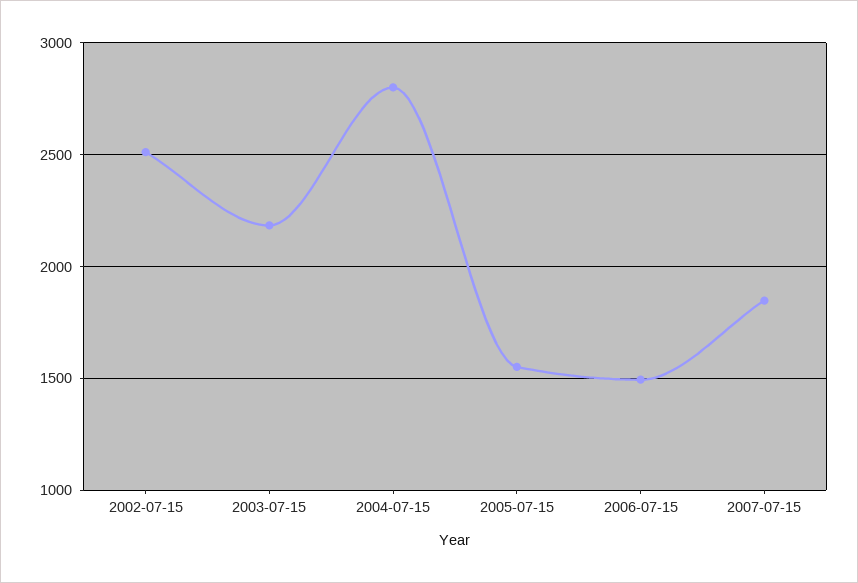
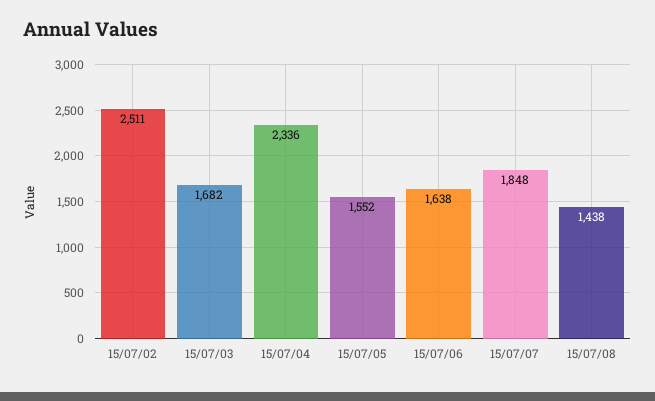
2003-07-15: 2200 -> 1682
2004-07-15: 2800 -> 2336
2006-07-15: 1500 -> 1638
15/07/08: none -> 1438

